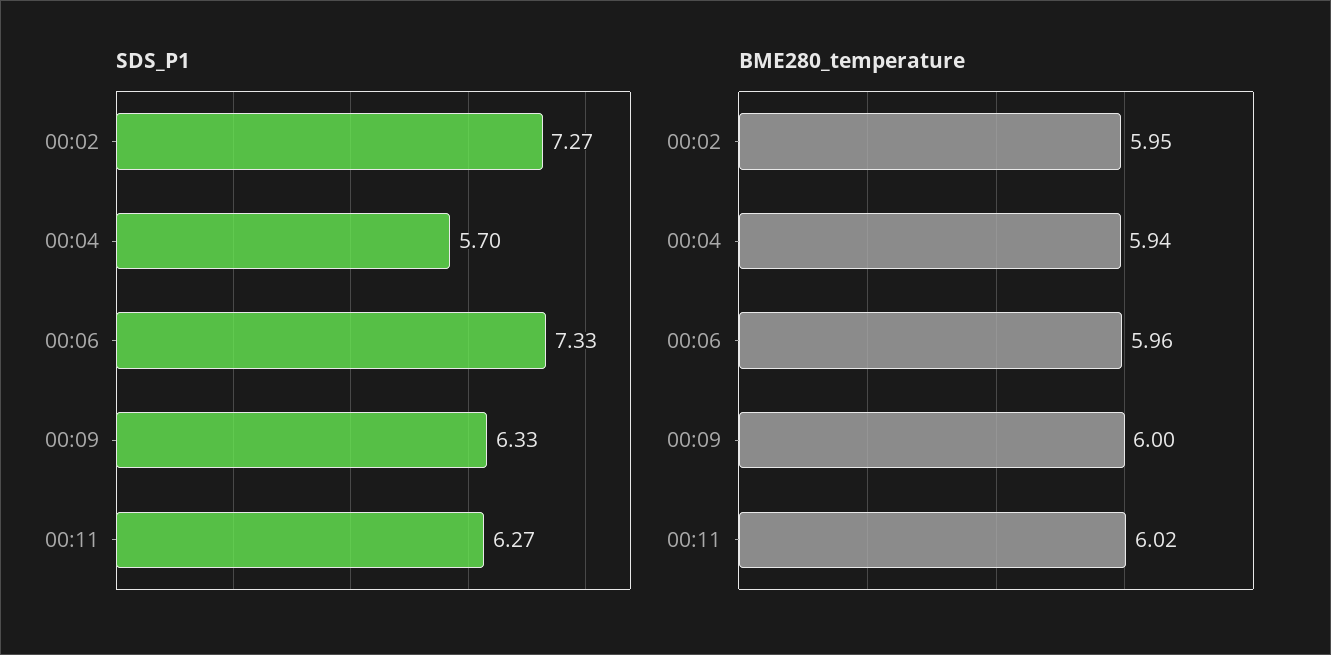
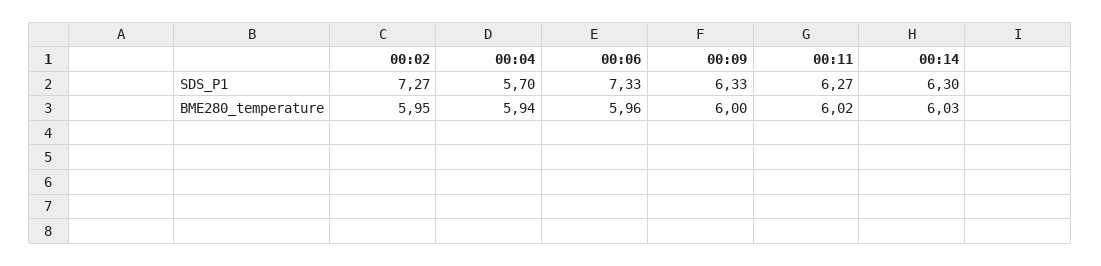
SDS_P1, 00:14: none -> 6.3
BME280_temperature, 00:14: none -> 6.03

